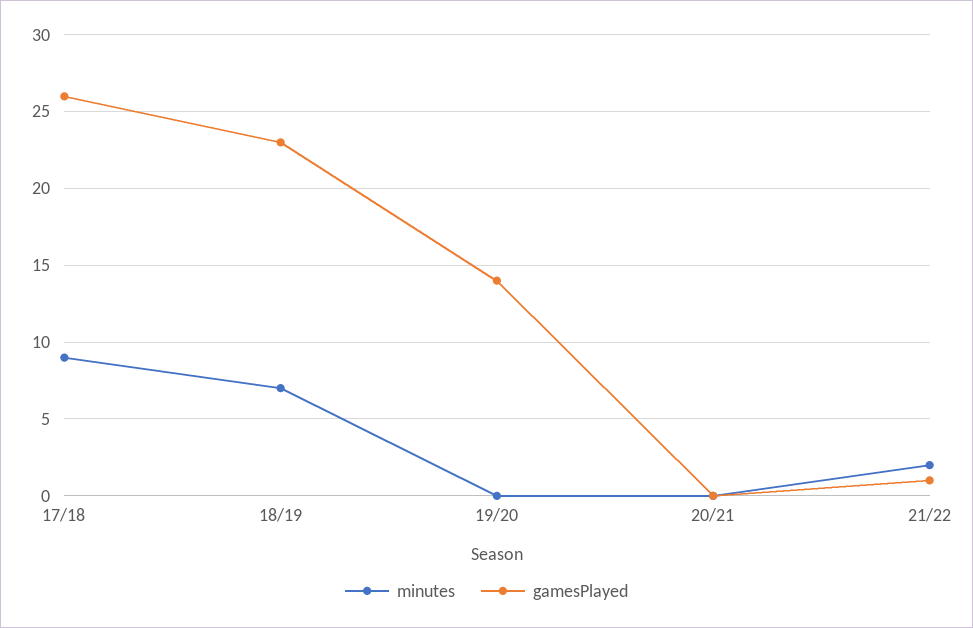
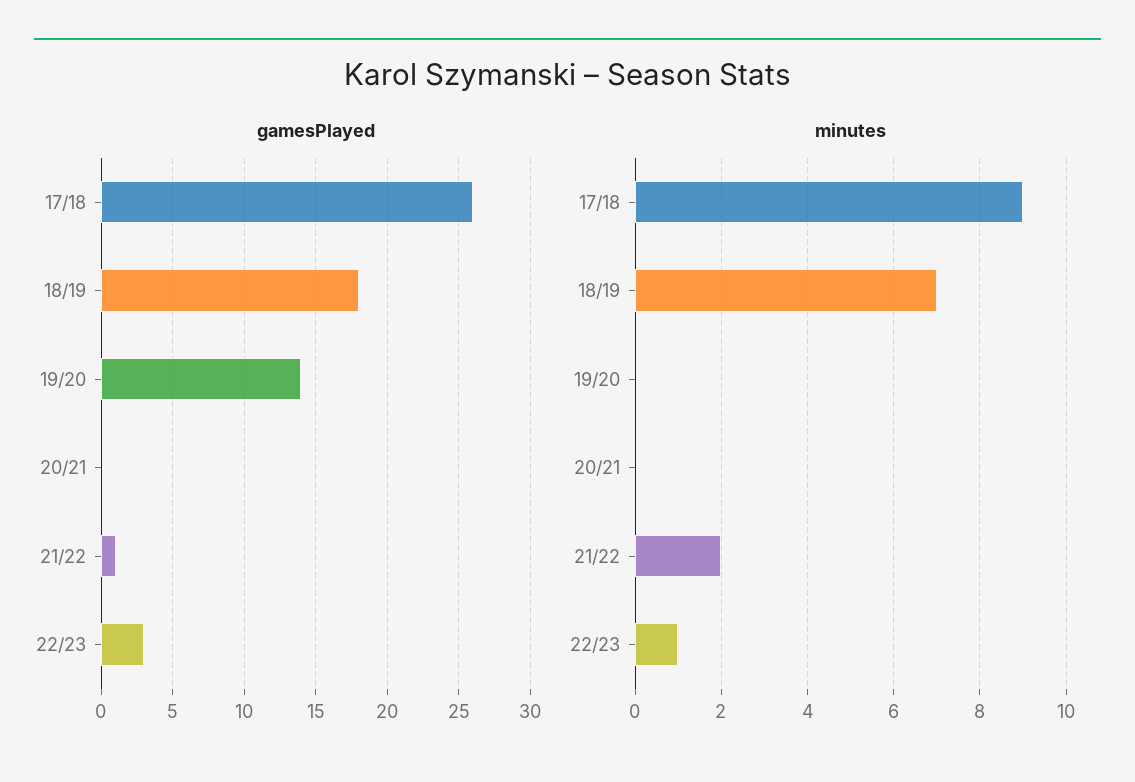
gamesPlayed, 18/19: 23 -> 18
gamesPlayed, 22/23: none -> 3
minutes, 22/23: none -> 1

